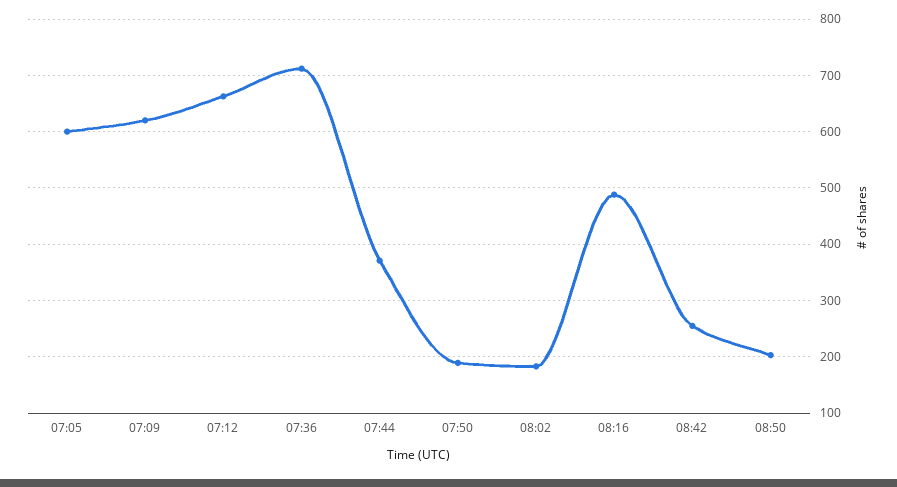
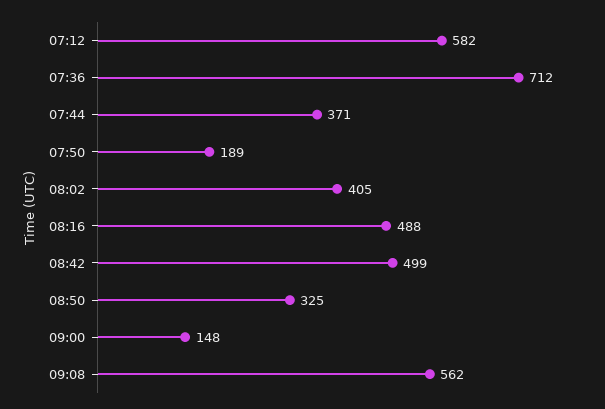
07:05: 600 -> none
07:09: 620 -> none
07:12: 660 -> 582
08:02: 180 -> 405
08:42: 260 -> 499
08:50: 200 -> 325
09:00: none -> 148
09:08: none -> 562

